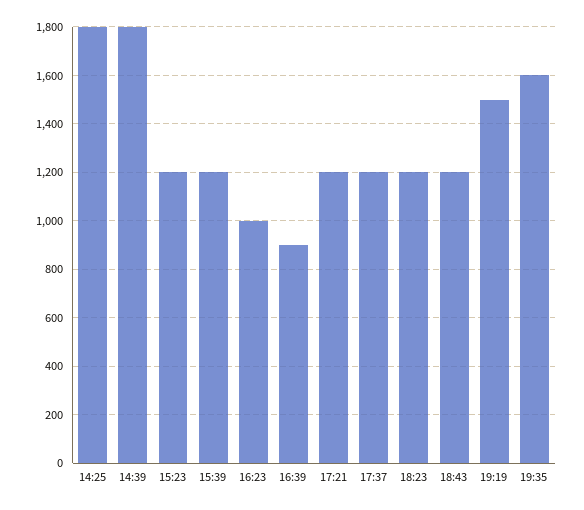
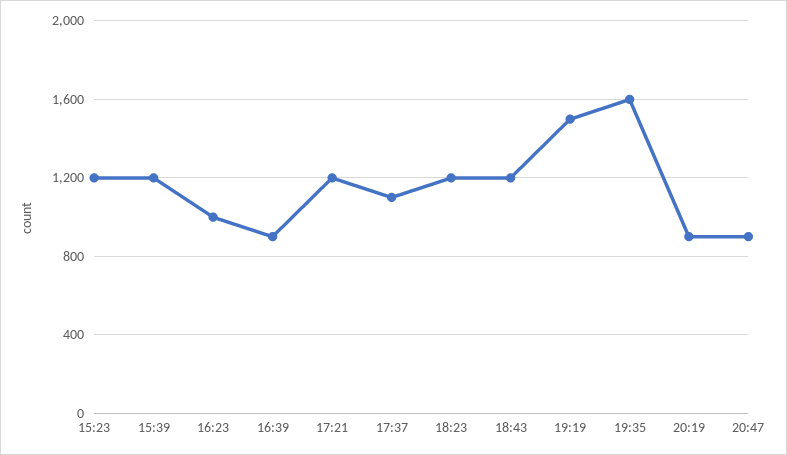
14:25: 1800 -> none
14:39: 1800 -> none
17:37: 1200 -> 1100
20:19: none -> 900
20:47: none -> 900

